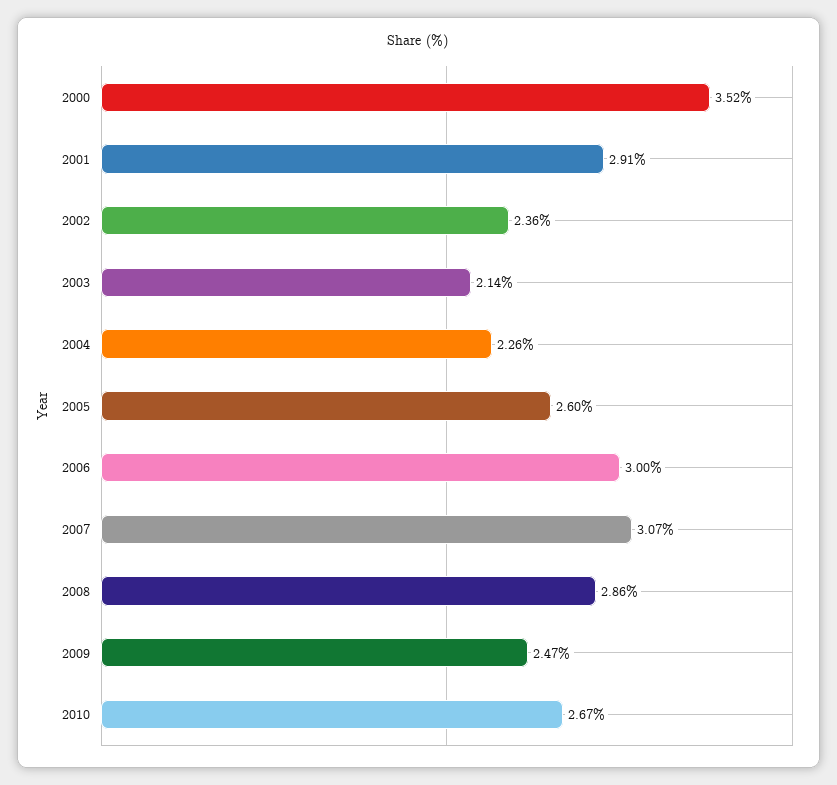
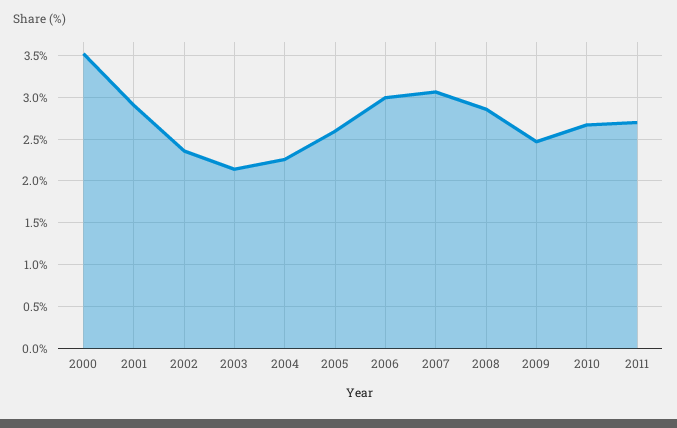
2011: none -> 2.7

